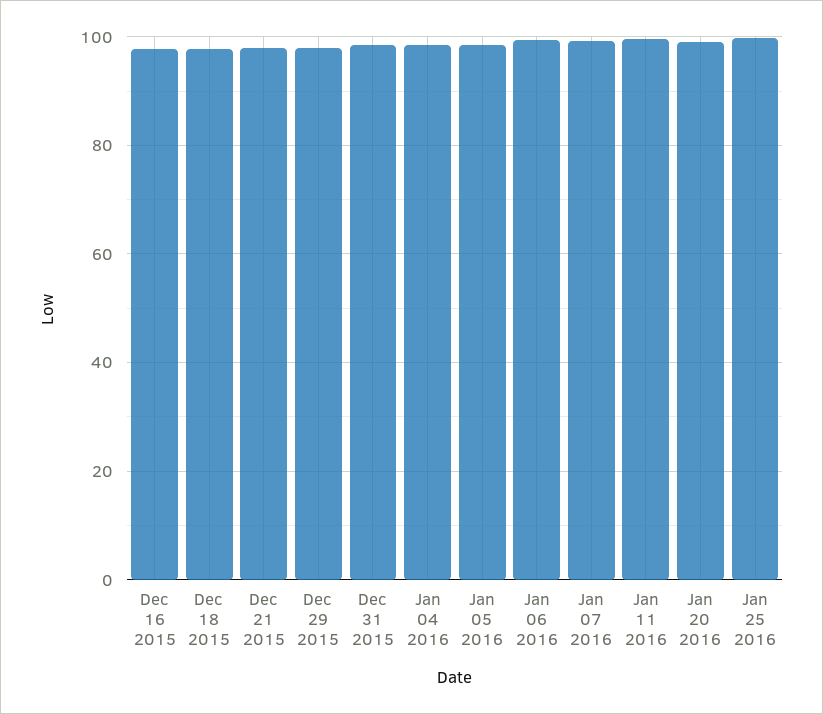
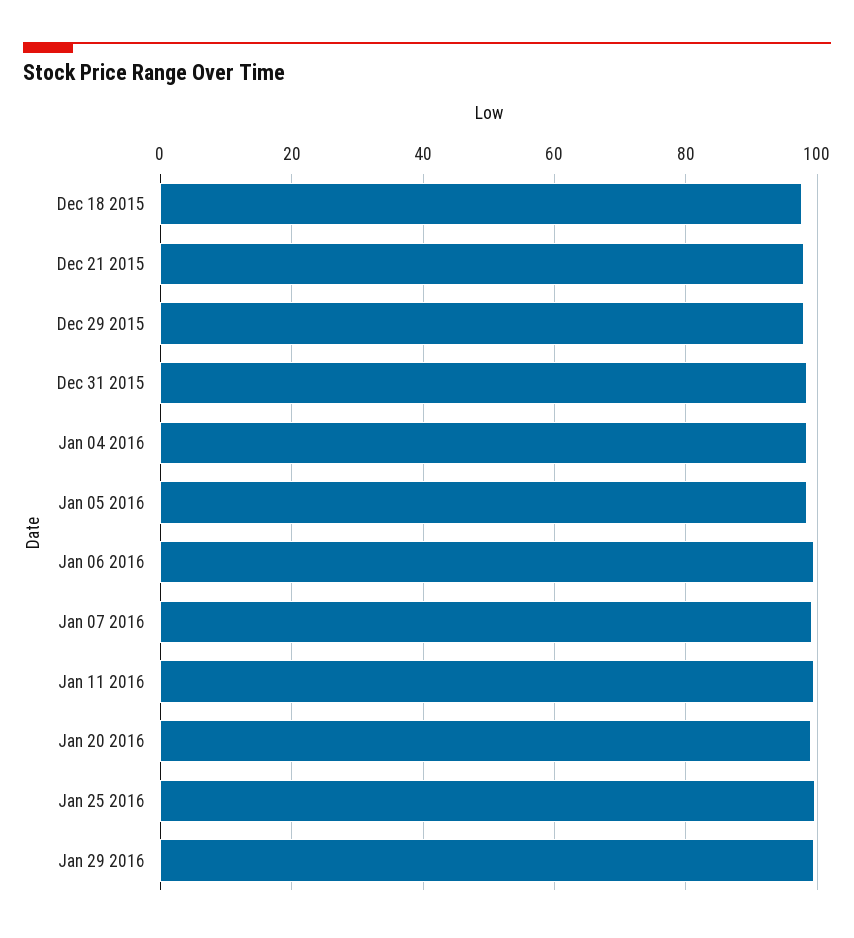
Dec 16 2015: 98 -> none
Jan 29 2016: none -> 100

